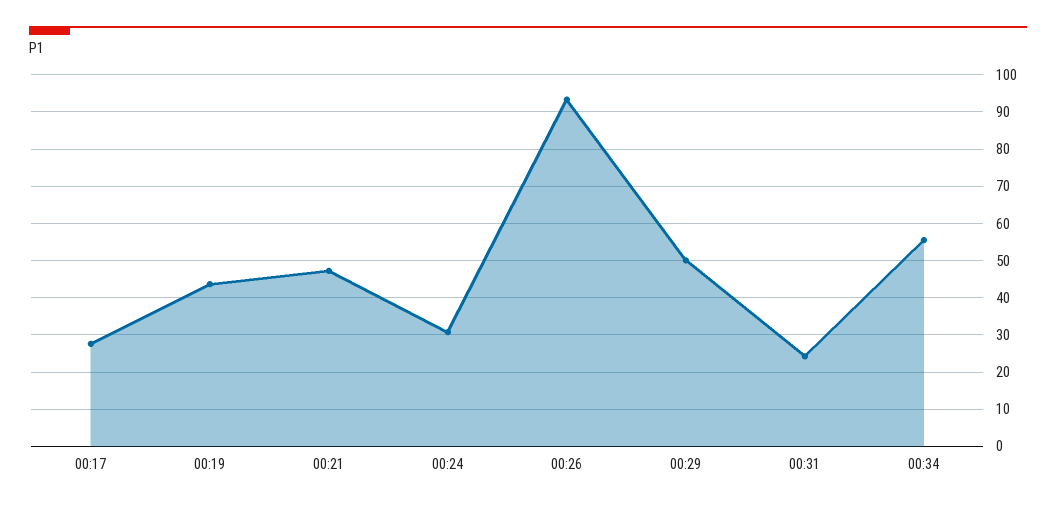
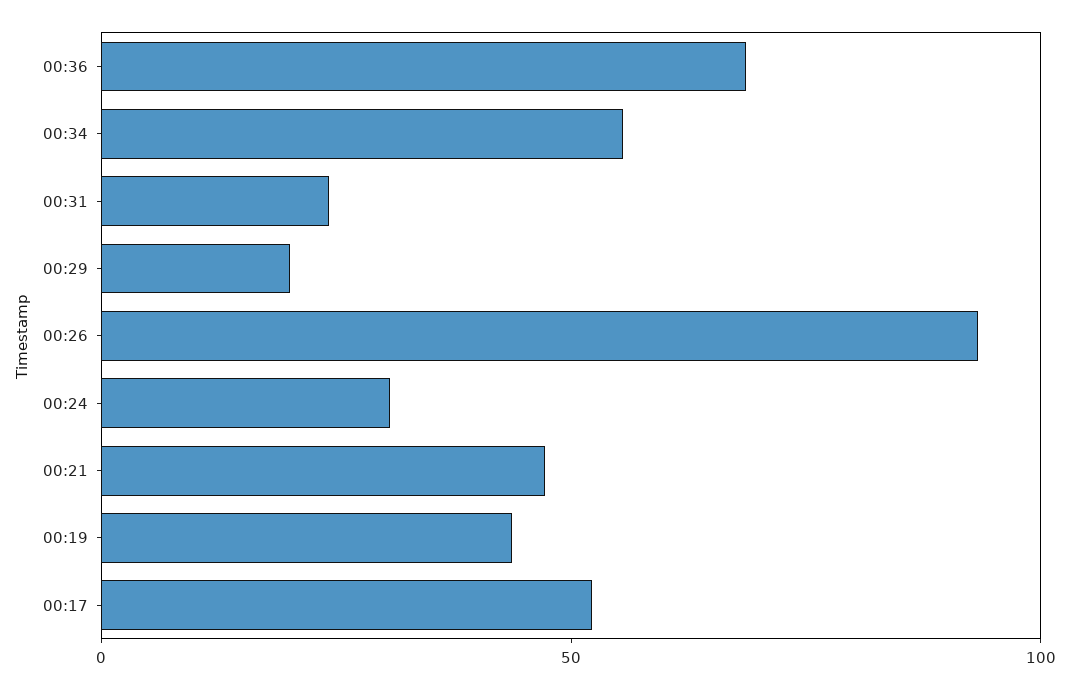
00:17: 28 -> 50
00:29: 50 -> 20
00:36: none -> 70

